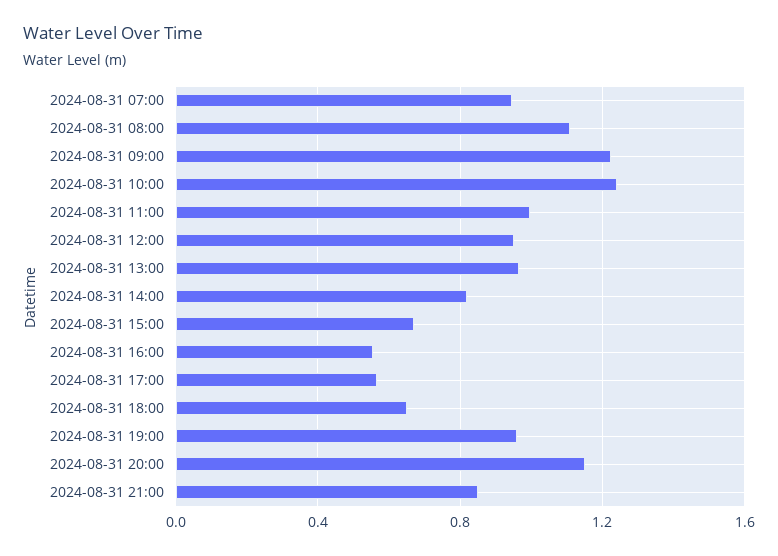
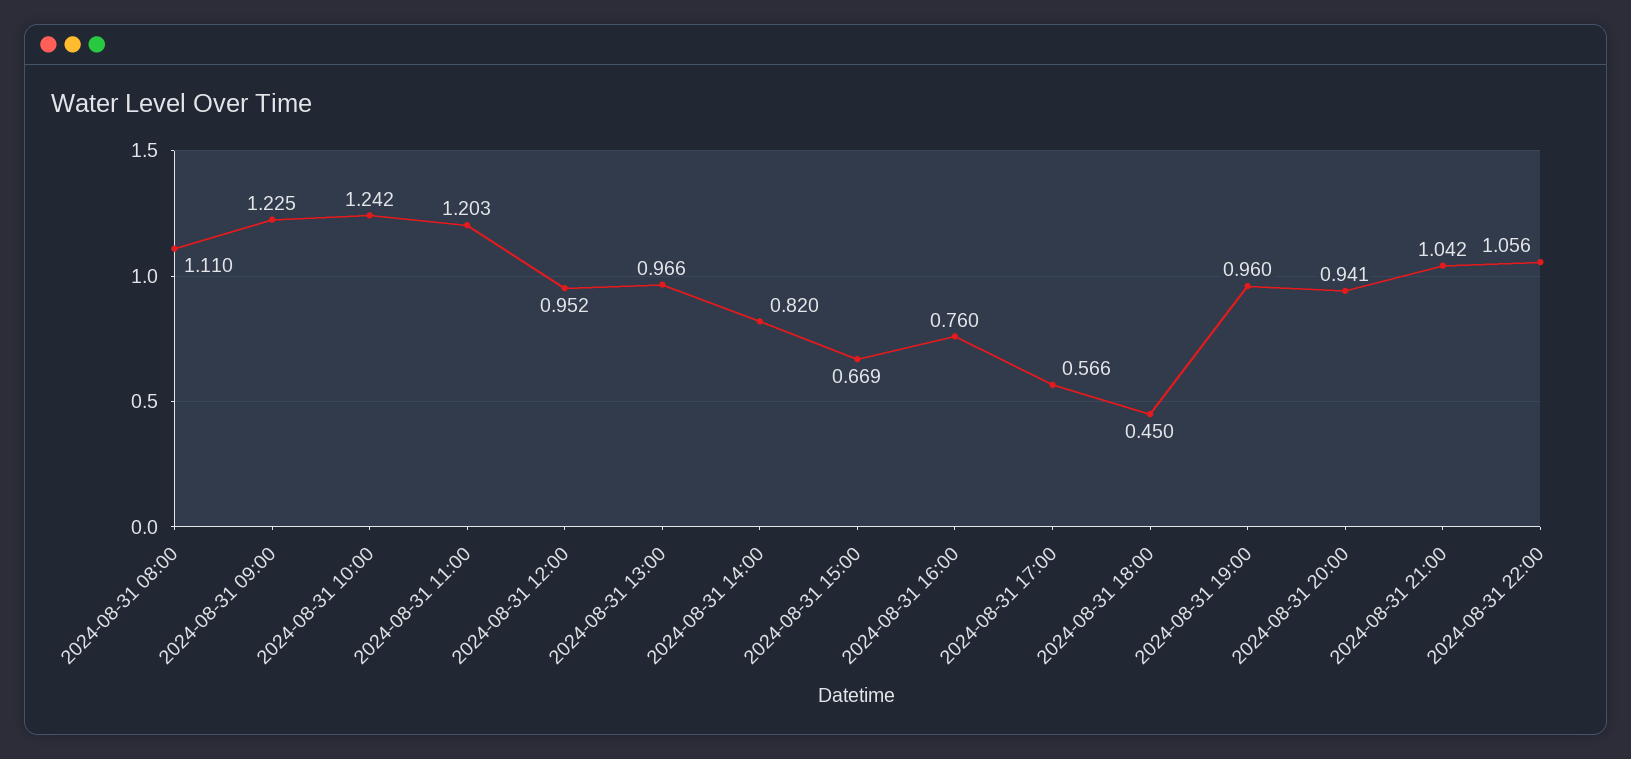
2024-08-31 07:00: 0.95 -> none
2024-08-31 11:00: 1 -> 1.203
2024-08-31 16:00: 0.55 -> 0.76
2024-08-31 18:00: 0.65 -> 0.45
2024-08-31 20:00: 1.15 -> 0.941
2024-08-31 21:00: 0.85 -> 1.042
2024-08-31 22:00: none -> 1.056

